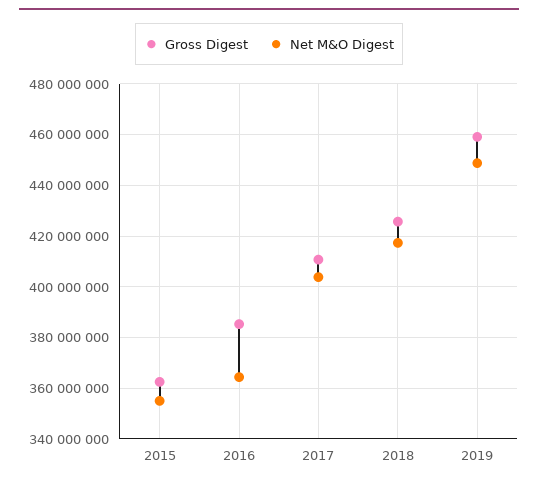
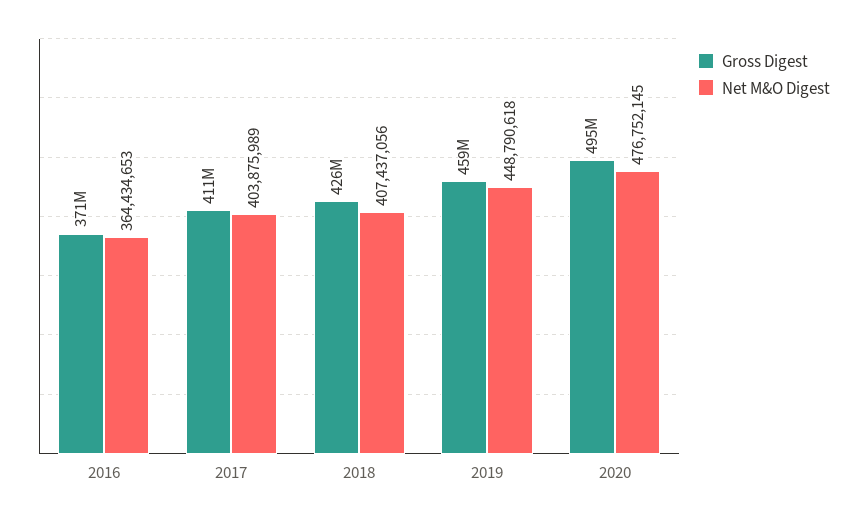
Gross Digest, 2015: 362500000 -> none
Net M&O Digest, 2015: 355000000 -> none
Gross Digest, 2016: 385000000 -> 371000000
Net M&O Digest, 2018: 417500000 -> 407437056
Gross Digest, 2020: none -> 495000000
Net M&O Digest, 2020: none -> 476752145

